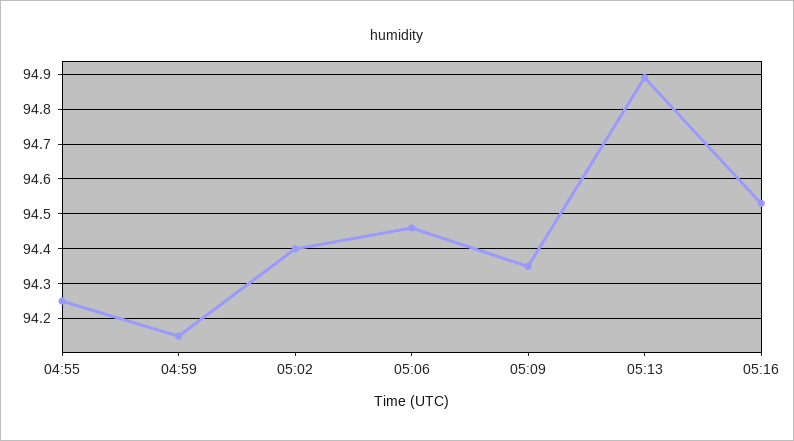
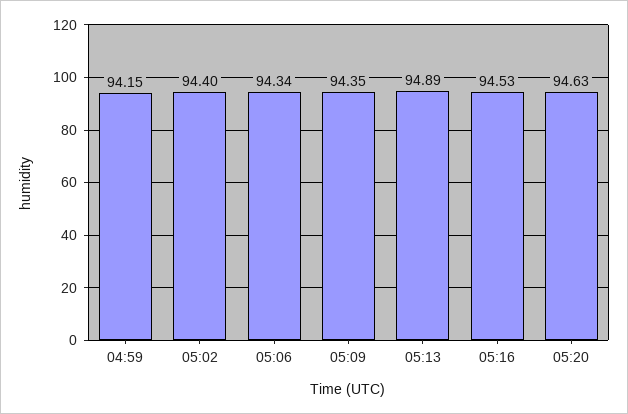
04:55: 94.25 -> none
05:06: 94.45 -> 94.34
05:20: none -> 94.63

